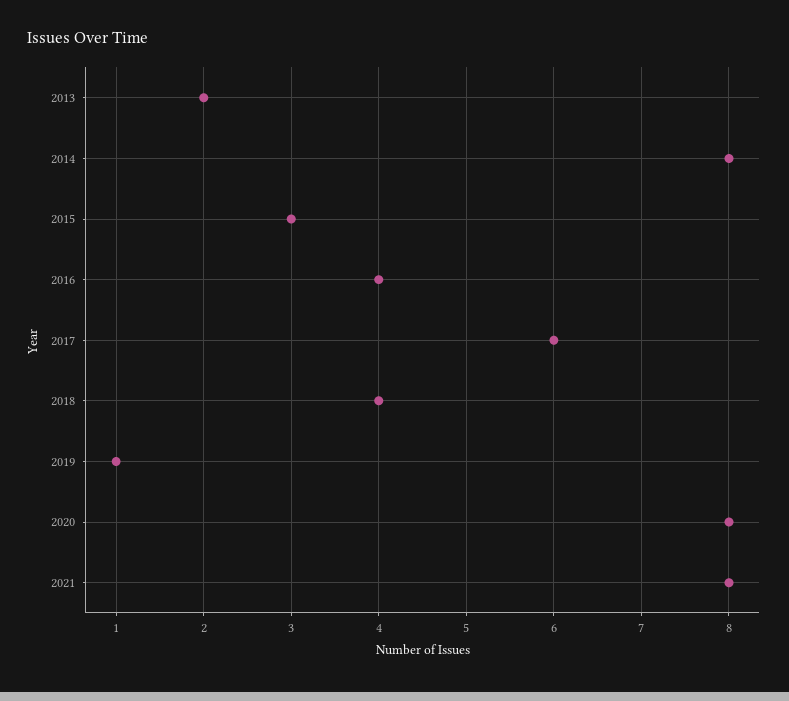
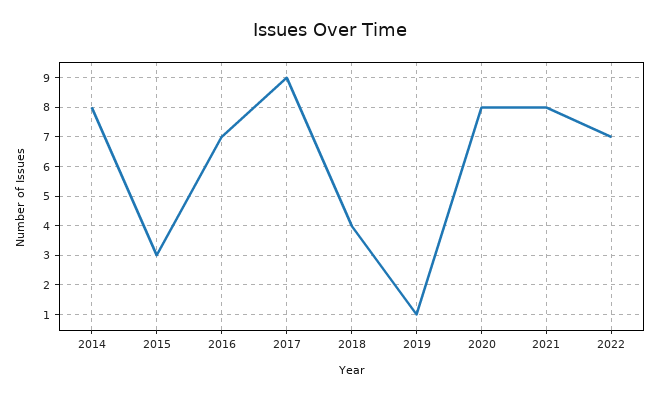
2013: 2 -> none
2016: 4 -> 7
2017: 6 -> 9
2022: none -> 7

